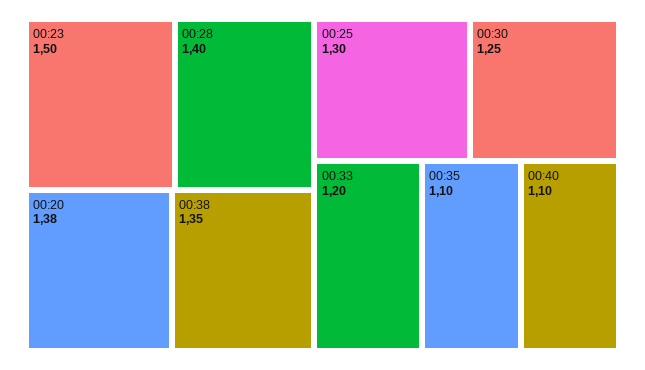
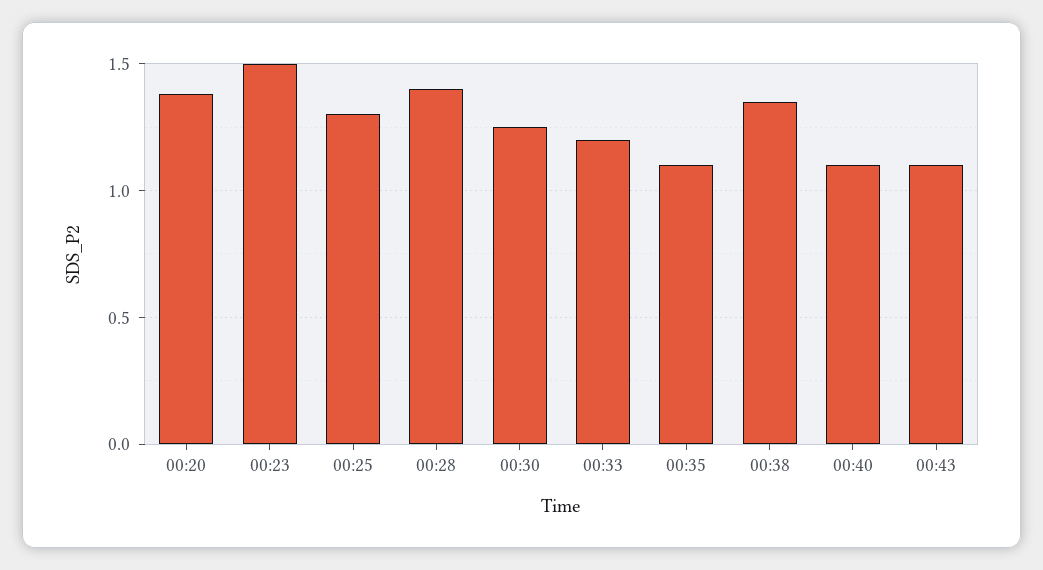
00:43: none -> 1.1

